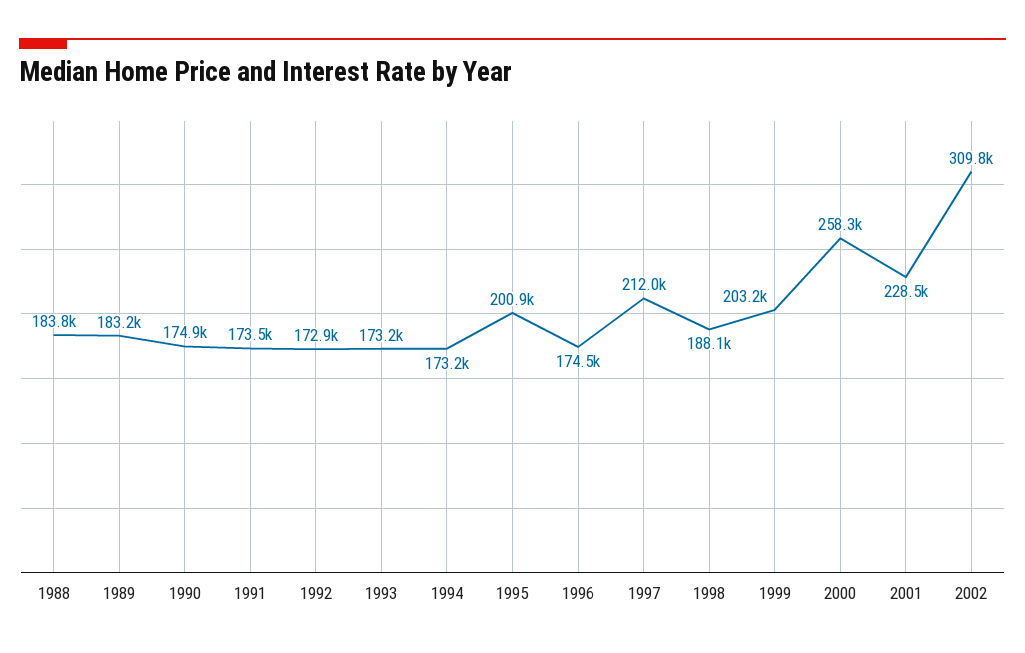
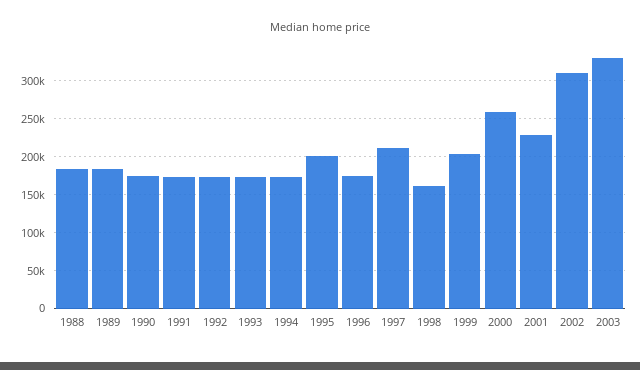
1998: 188100 -> 160000
2003: none -> 330000

